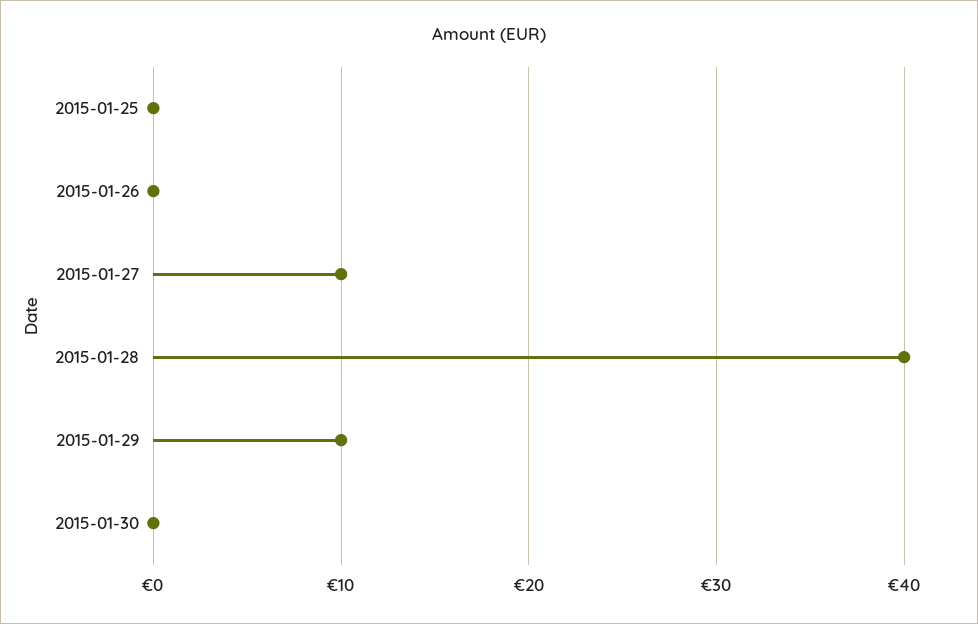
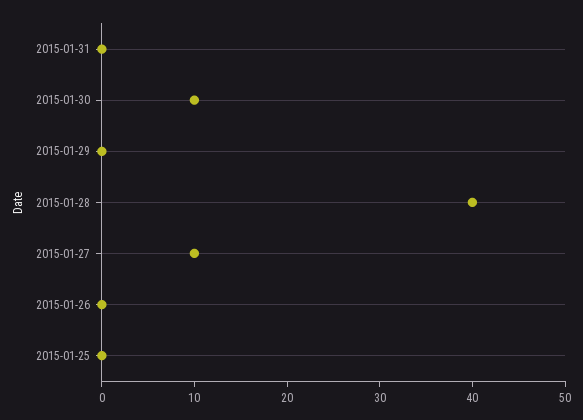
2015-01-29: 10 -> 0
2015-01-30: 0 -> 10
2015-01-31: none -> 0

